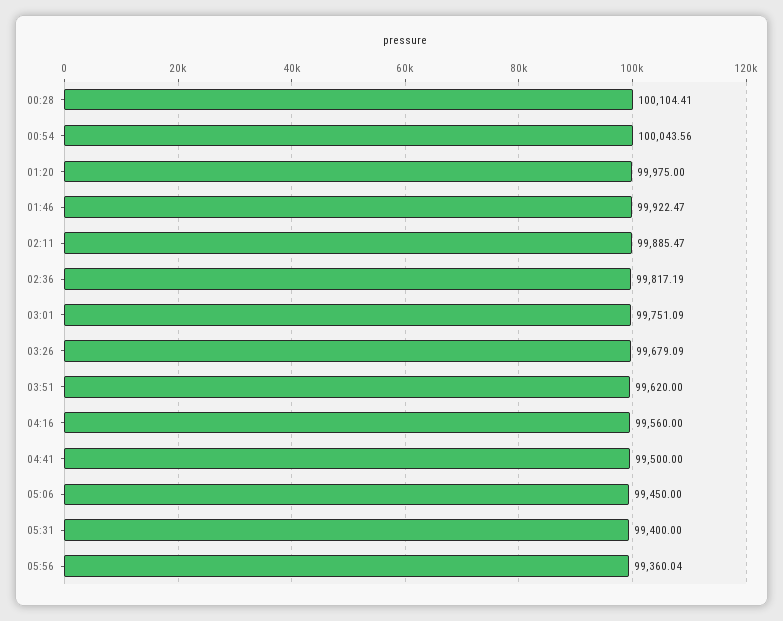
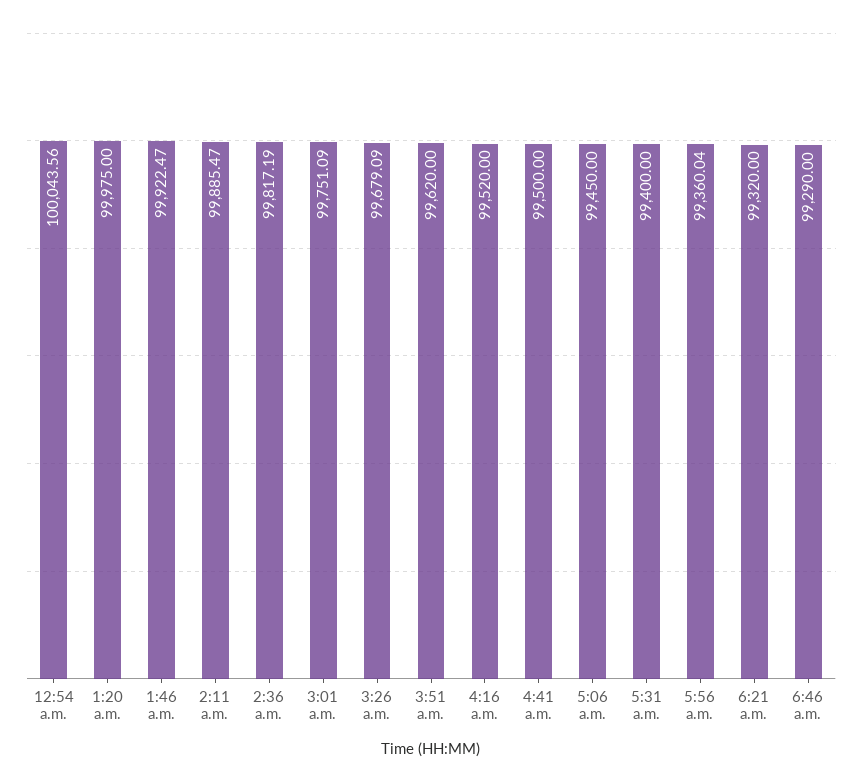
00:28: 100104.41 -> none
04:16: 99560 -> 99520
6:21 a.m.: none -> 99320
6:46 a.m.: none -> 99290

